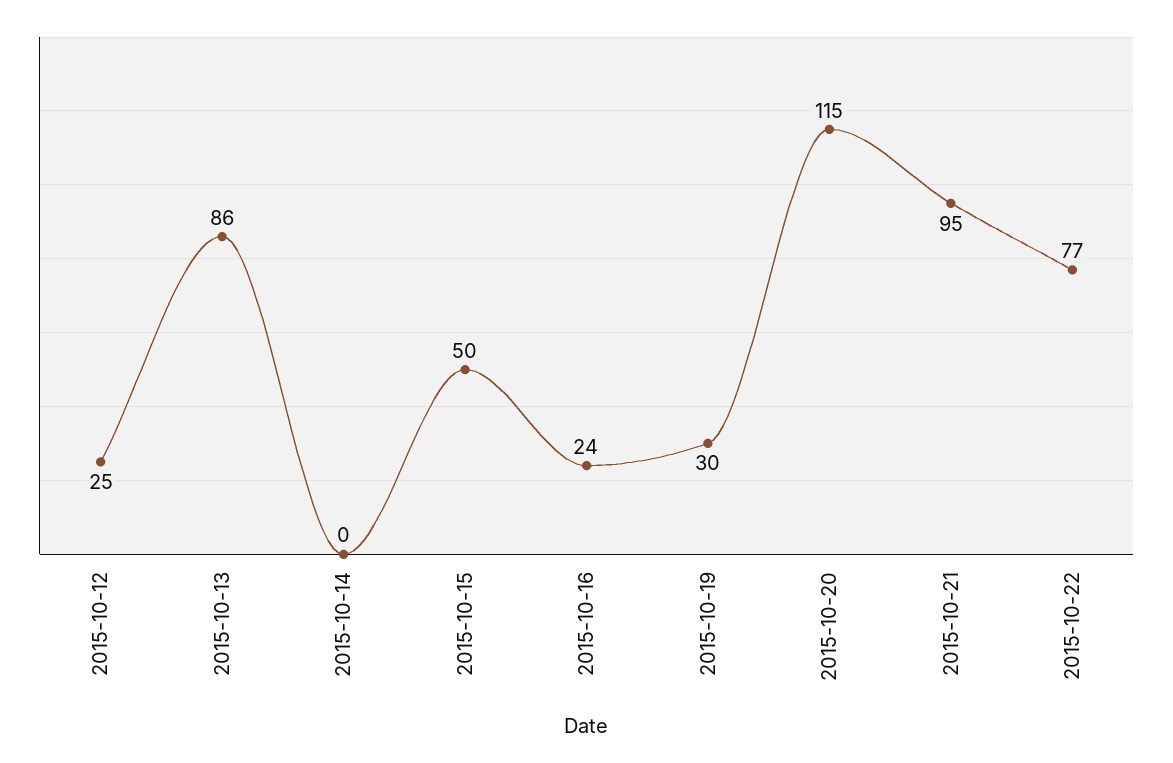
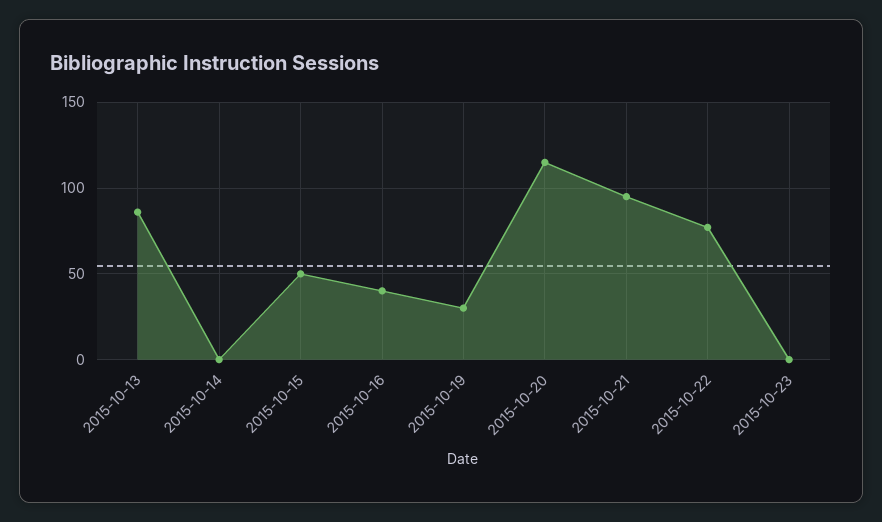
2015-10-12: 25 -> none
2015-10-16: 24 -> 40
2015-10-23: none -> 0

